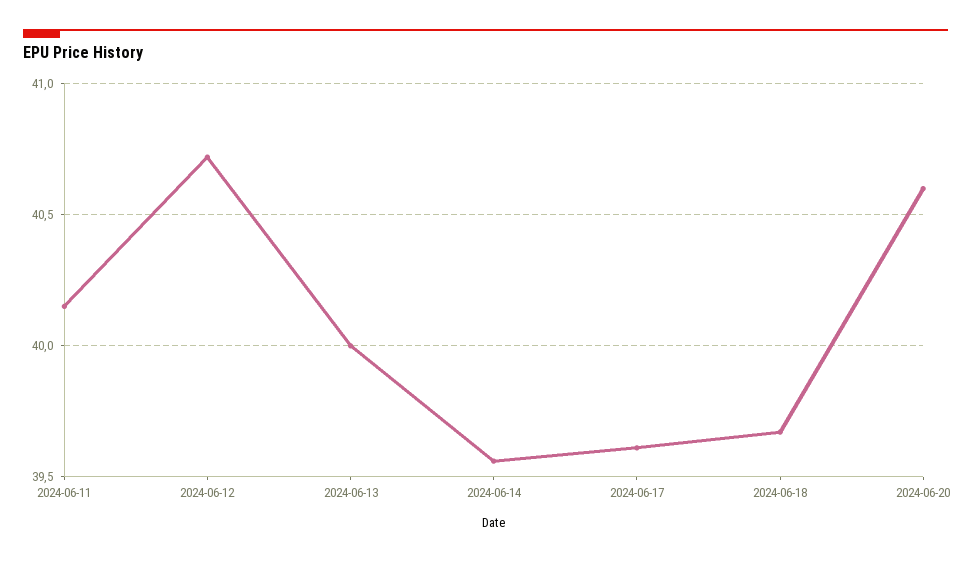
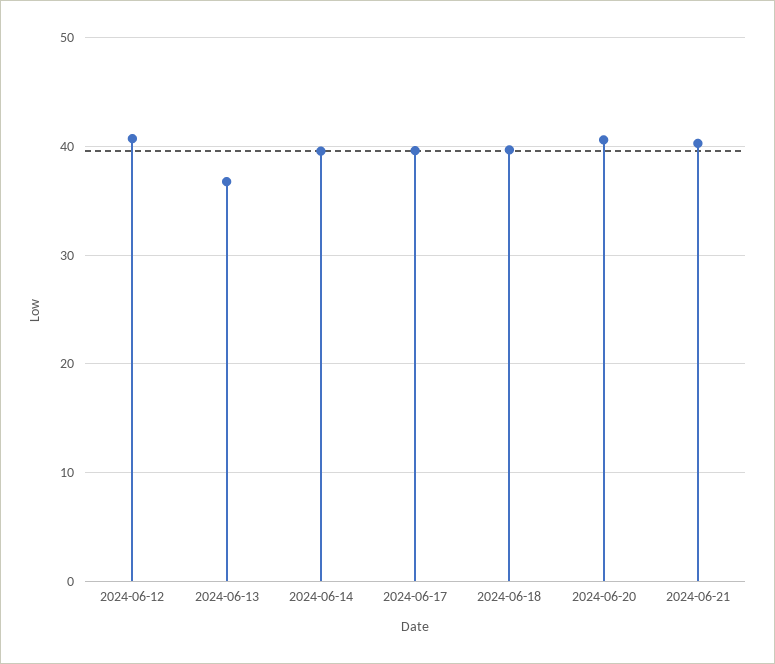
2024-06-11: 40.15 -> none
2024-06-13: 40 -> 37
2024-06-21: none -> 40

